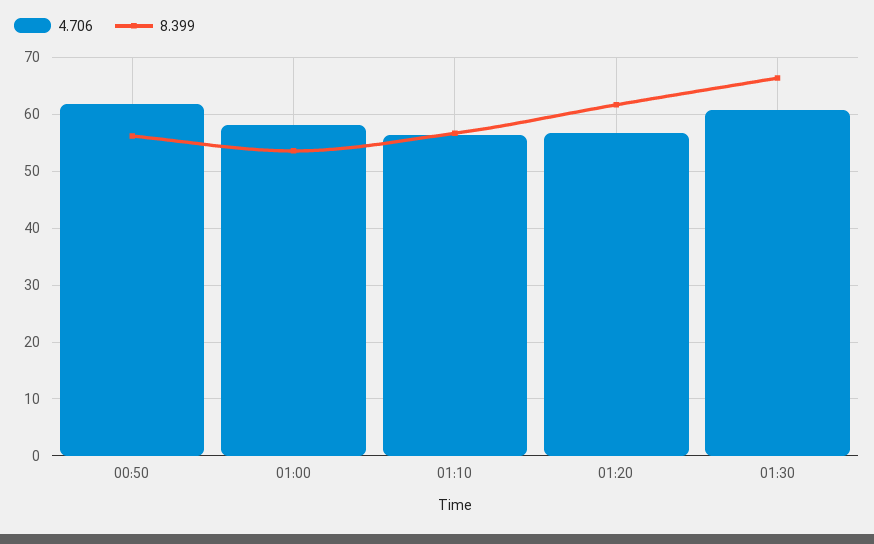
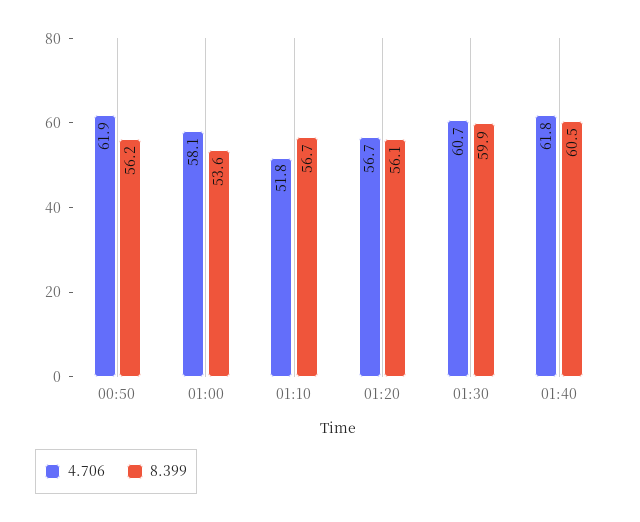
4.706, 01:10: 56 -> 51.8
8.399, 01:20: 62 -> 56.1
8.399, 01:30: 66 -> 59.9
4.706, 01:40: none -> 61.8
8.399, 01:40: none -> 60.5

